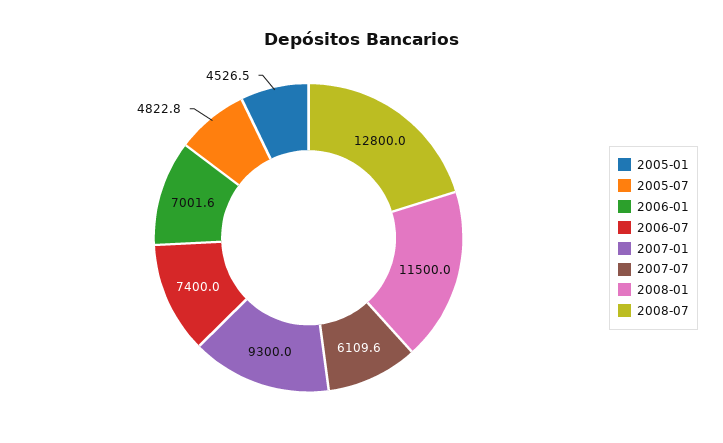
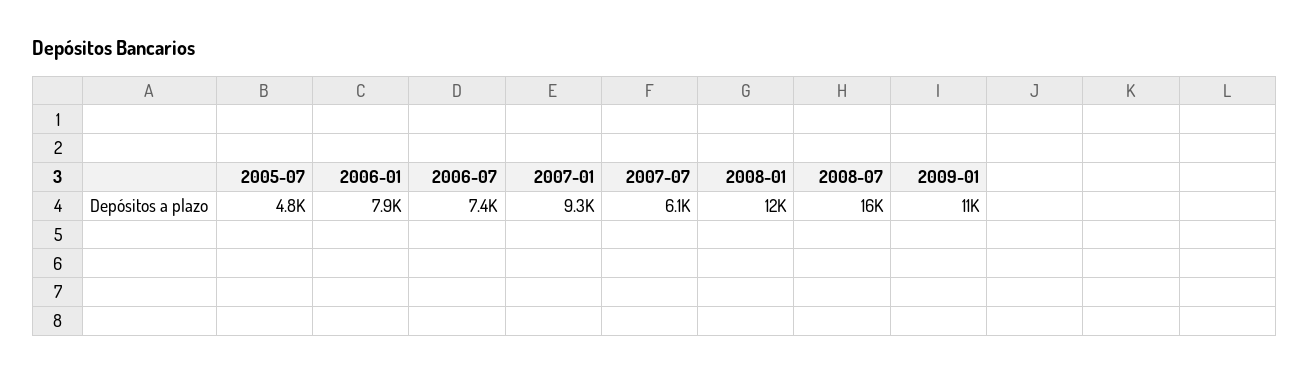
2005-01: 4526.5 -> none
2006-01: 7001.6 -> 7900
2008-07: 12800 -> 16000
2009-01: none -> 11000

